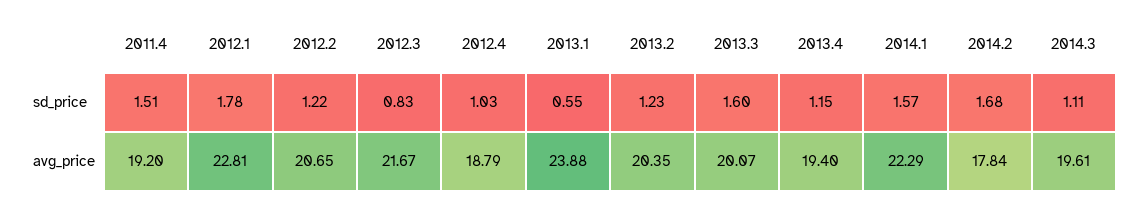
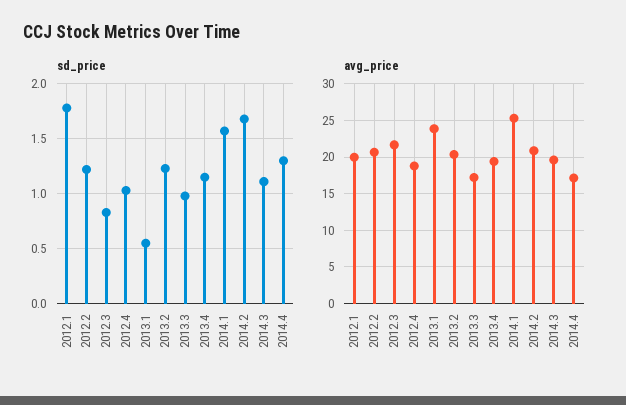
sd_price, 2011.4: 1.51 -> none
sd_price, 2013.3: 1.6 -> 1
avg_price, 2011.4: 19.2 -> none
avg_price, 2012.1: 22.81 -> 20
avg_price, 2013.3: 20.07 -> 17
avg_price, 2014.1: 22.29 -> 25
avg_price, 2014.2: 17.84 -> 21
sd_price, 2014.4: none -> 1.3
avg_price, 2014.4: none -> 17

